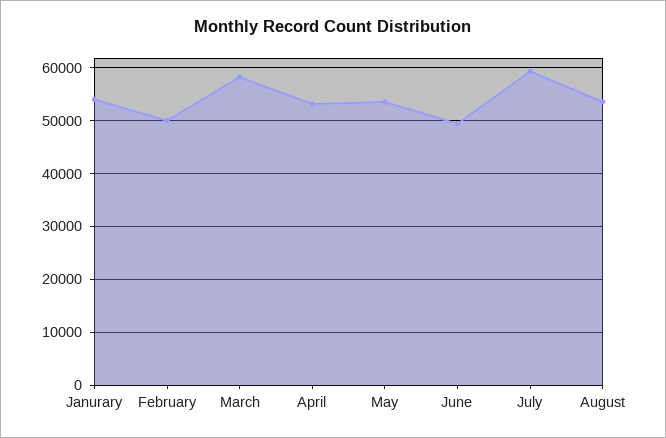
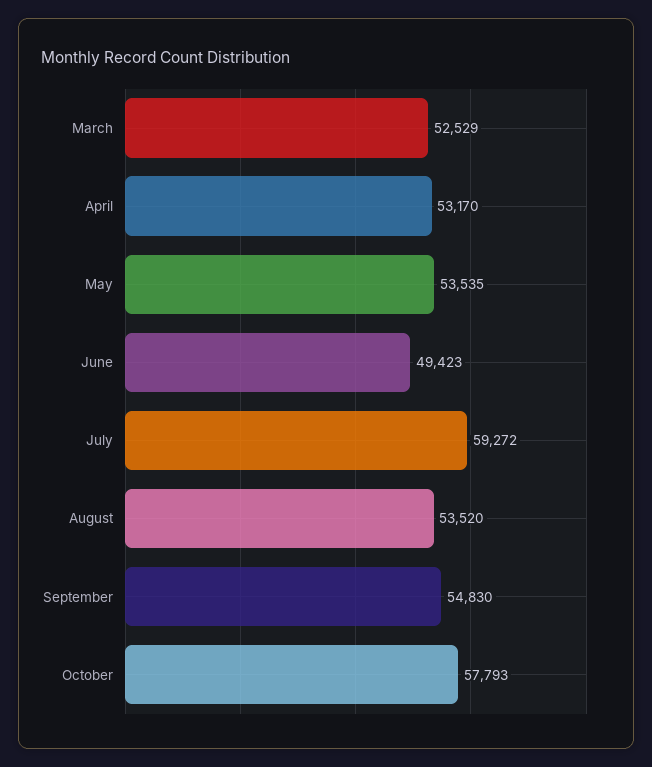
Janurary: 54000 -> none
February: 50000 -> none
March: 58000 -> 52529
September: none -> 54830
October: none -> 57793

